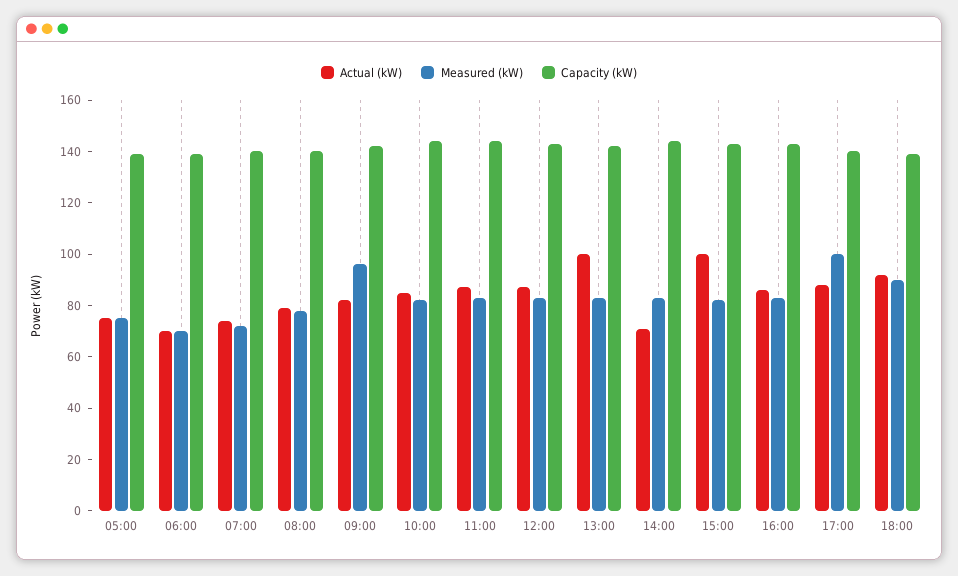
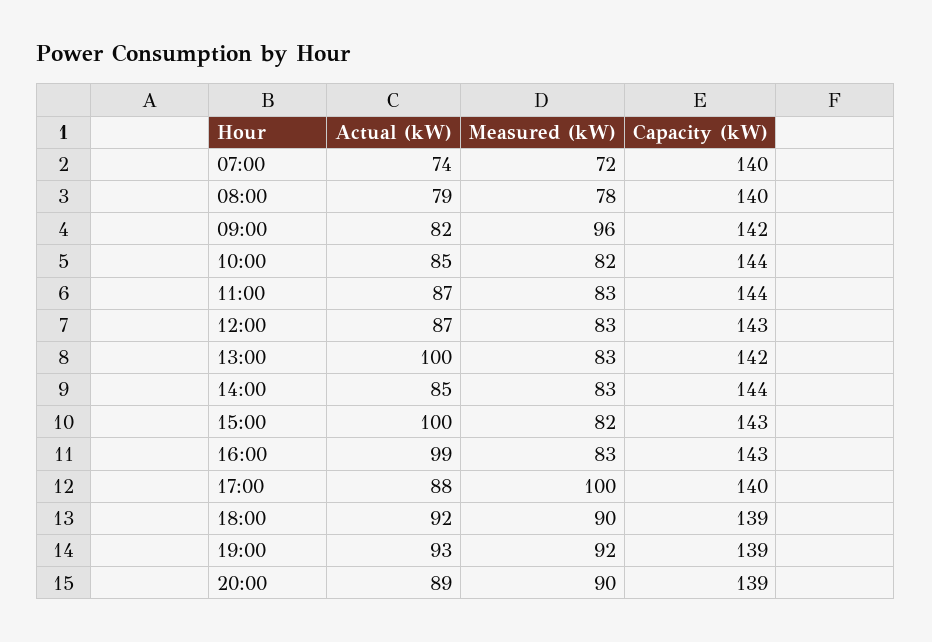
Actual (kW), 05:00: 75 -> none
Measured (kW), 05:00: 75 -> none
Capacity (kW), 05:00: 140 -> none
Actual (kW), 06:00: 70 -> none
Measured (kW), 06:00: 70 -> none
Capacity (kW), 06:00: 140 -> none
Actual (kW), 14:00: 70 -> 85
Actual (kW), 16:00: 85 -> 99
Actual (kW), 19:00: none -> 93
Measured (kW), 19:00: none -> 92
Capacity (kW), 19:00: none -> 139
Actual (kW), 20:00: none -> 89
Measured (kW), 20:00: none -> 90
Capacity (kW), 20:00: none -> 139

